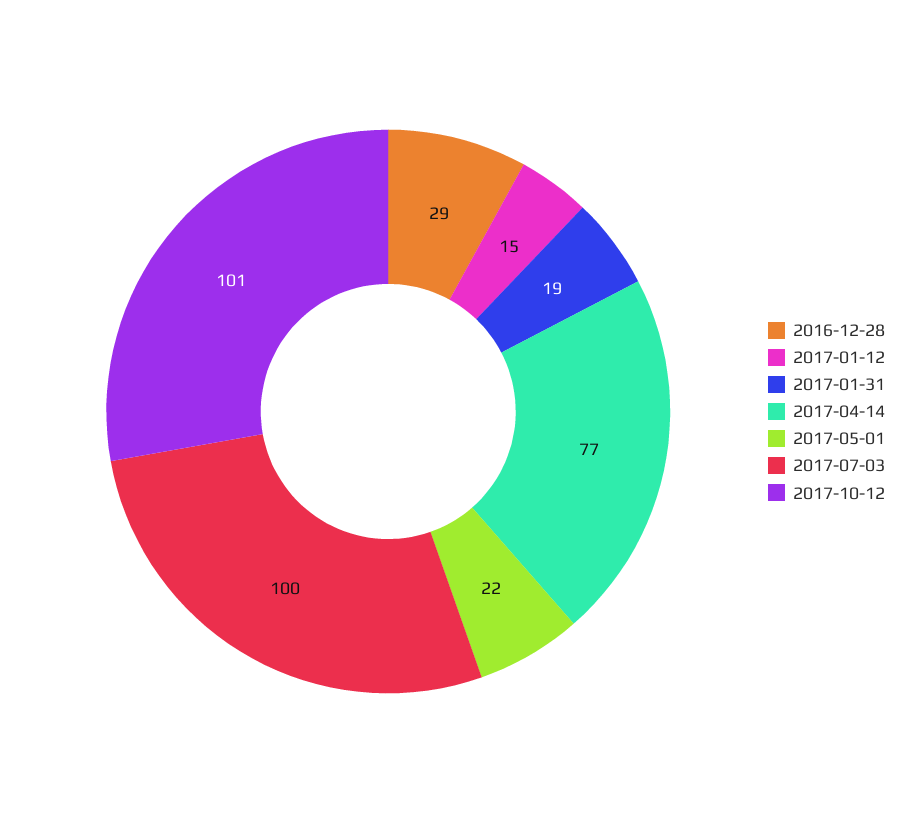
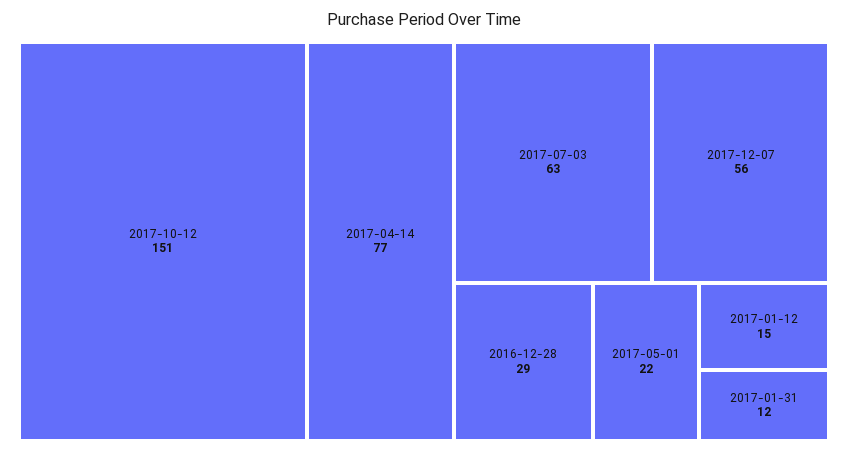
2017-01-31: 19 -> 12
2017-07-03: 100 -> 63
2017-10-12: 101 -> 151
2017-12-07: none -> 56

